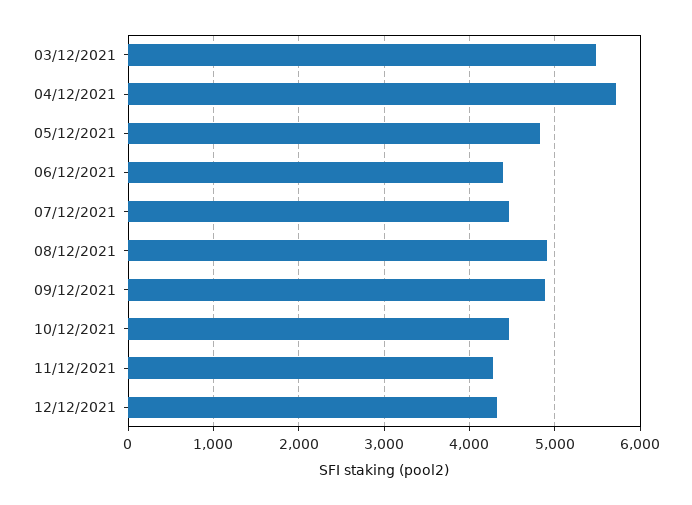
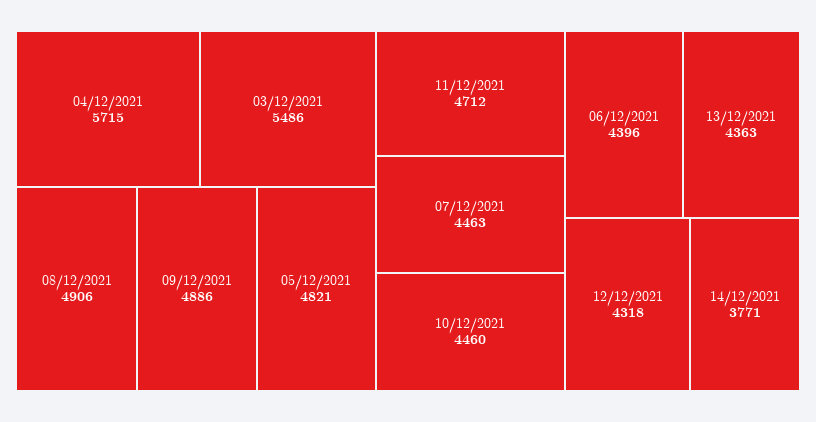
11/12/2021: 4300 -> 4712
13/12/2021: none -> 4363
14/12/2021: none -> 3771

